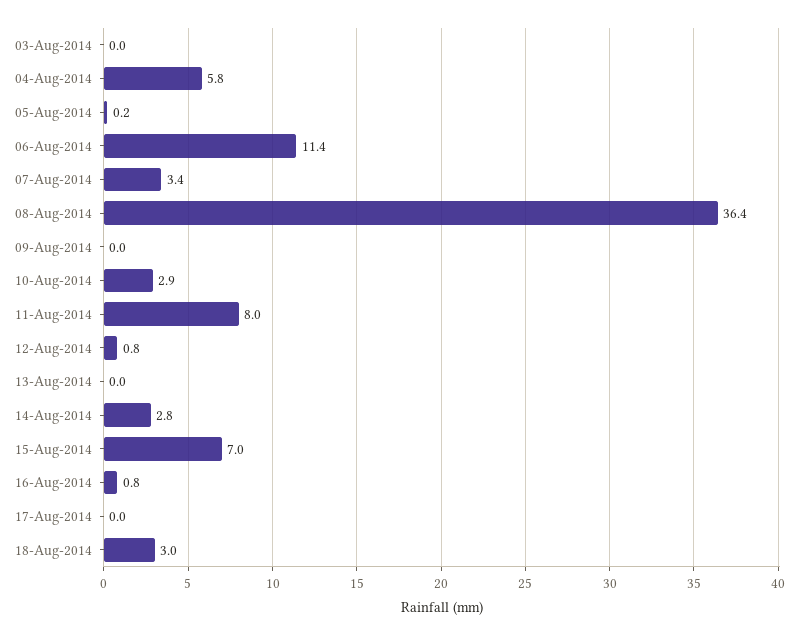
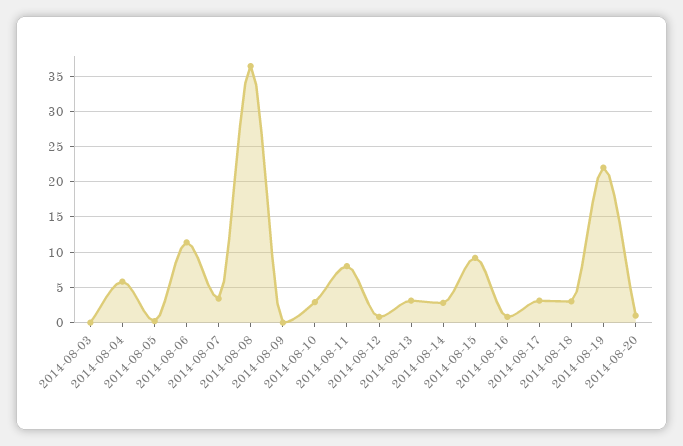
13-Aug-2014: 0 -> 3
15-Aug-2014: 7 -> 9
17-Aug-2014: 0 -> 3
2014-08-19: none -> 22
2014-08-20: none -> 1

